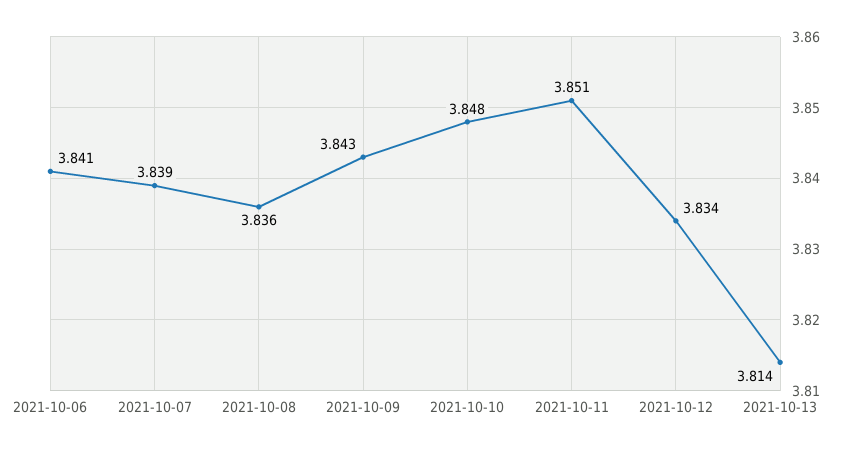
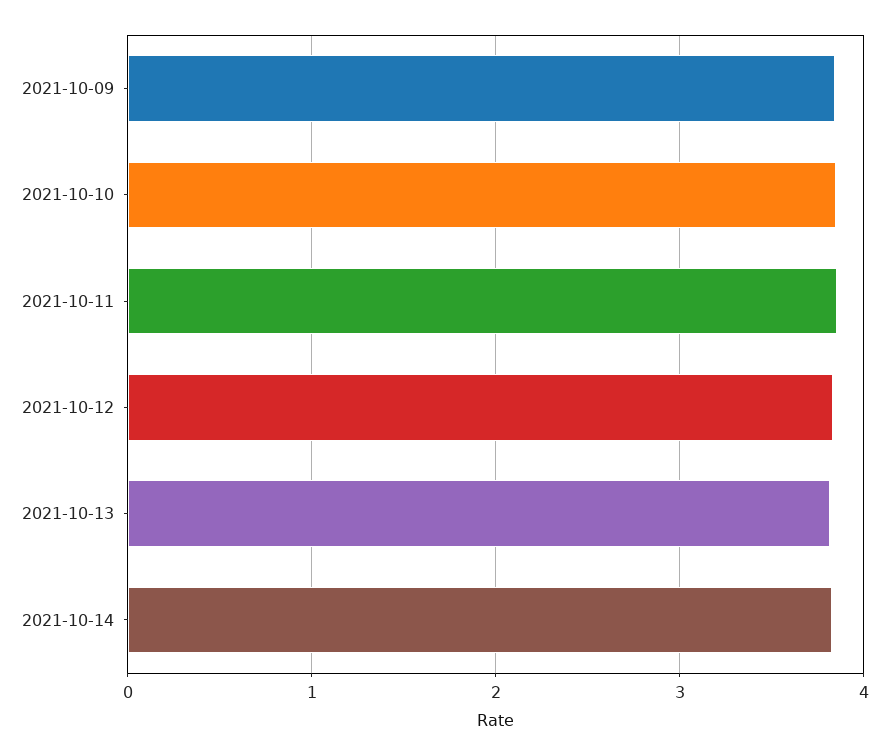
2021-10-06: 3.841 -> none
2021-10-07: 3.839 -> none
2021-10-08: 3.836 -> none
2021-10-14: none -> 3.8

